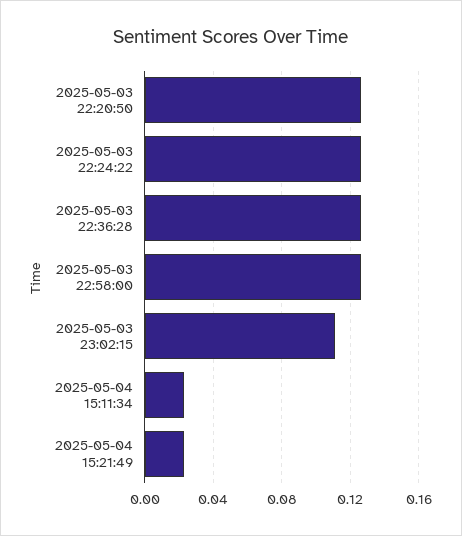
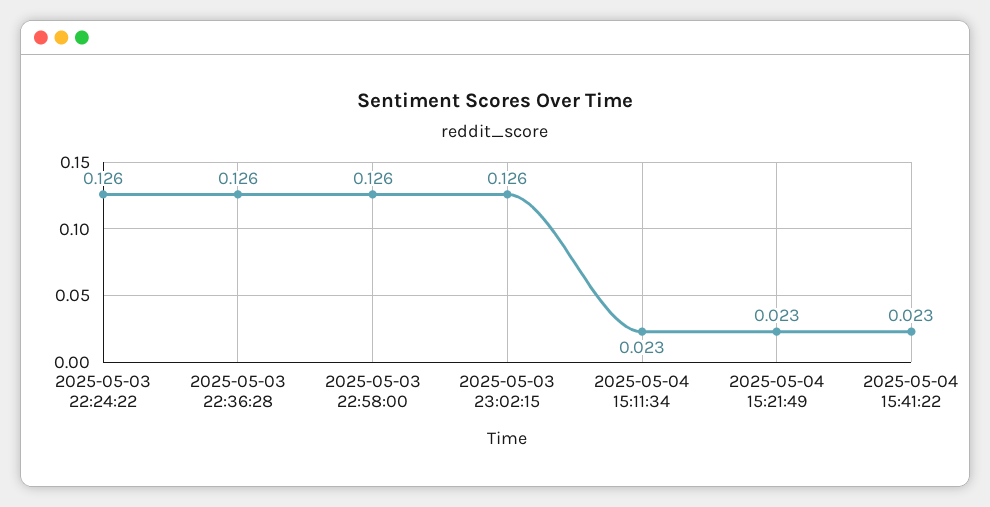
2025-05-03 22:20:50: 0.125 -> none
2025-05-03 23:02:15: 0.11 -> 0.126
2025-05-04 15:41:22: none -> 0.023

